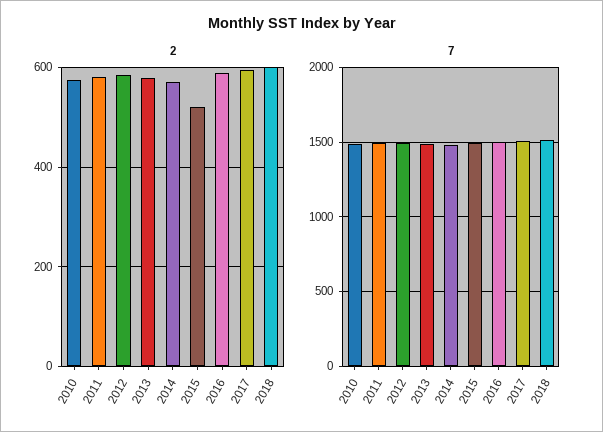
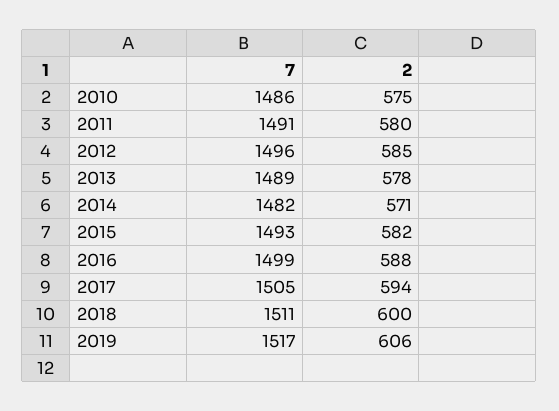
2, 2015: 520 -> 582
7, 2019: none -> 1517
2, 2019: none -> 606

